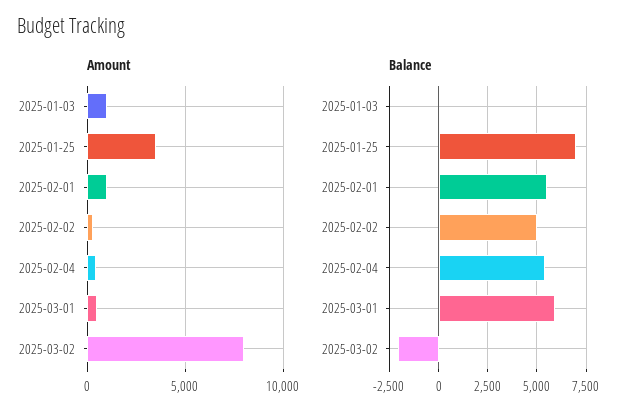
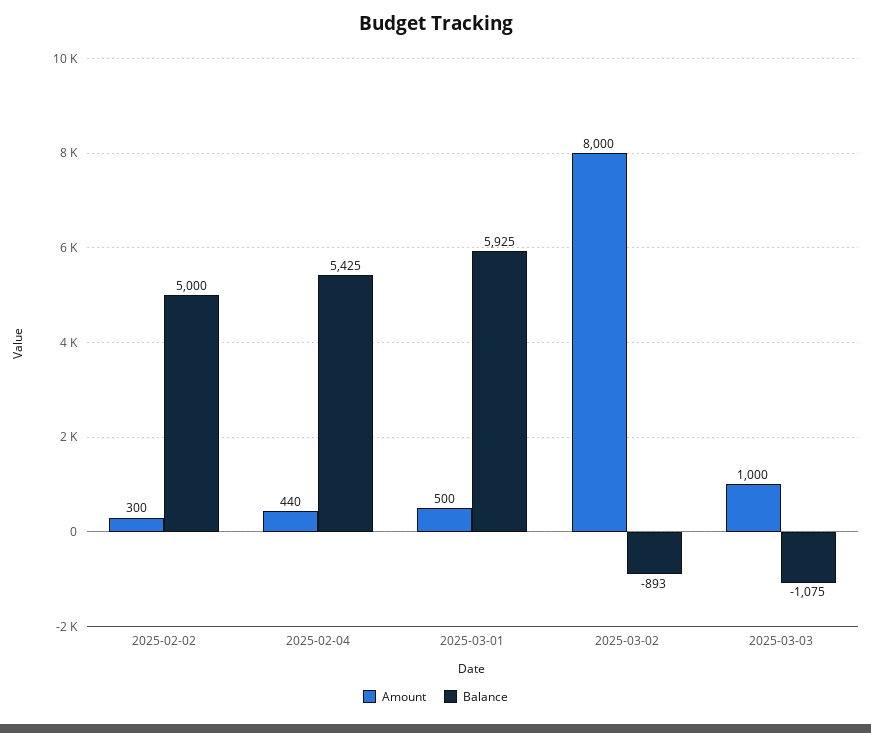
Amount, 2025-01-03: 1000 -> none
Amount, 2025-01-25: 3500 -> none
Amount, 2025-02-01: 1000 -> none
Balance, 2025-01-03: 0 -> none
Balance, 2025-01-25: 7000 -> none
Balance, 2025-02-01: 5500 -> none
Balance, 2025-03-02: -2000 -> -893
Amount, 2025-03-03: none -> 1000
Balance, 2025-03-03: none -> -1075

